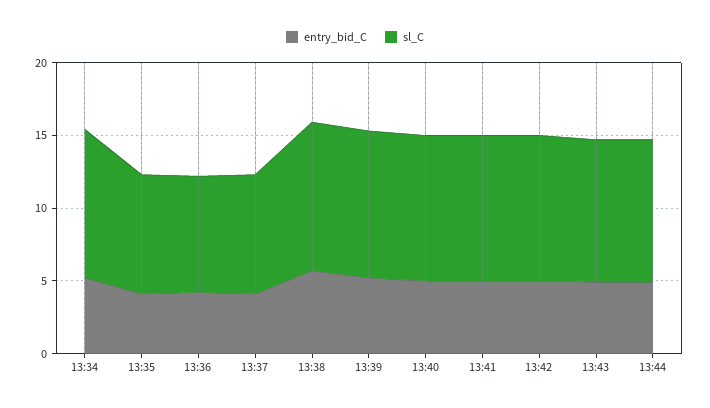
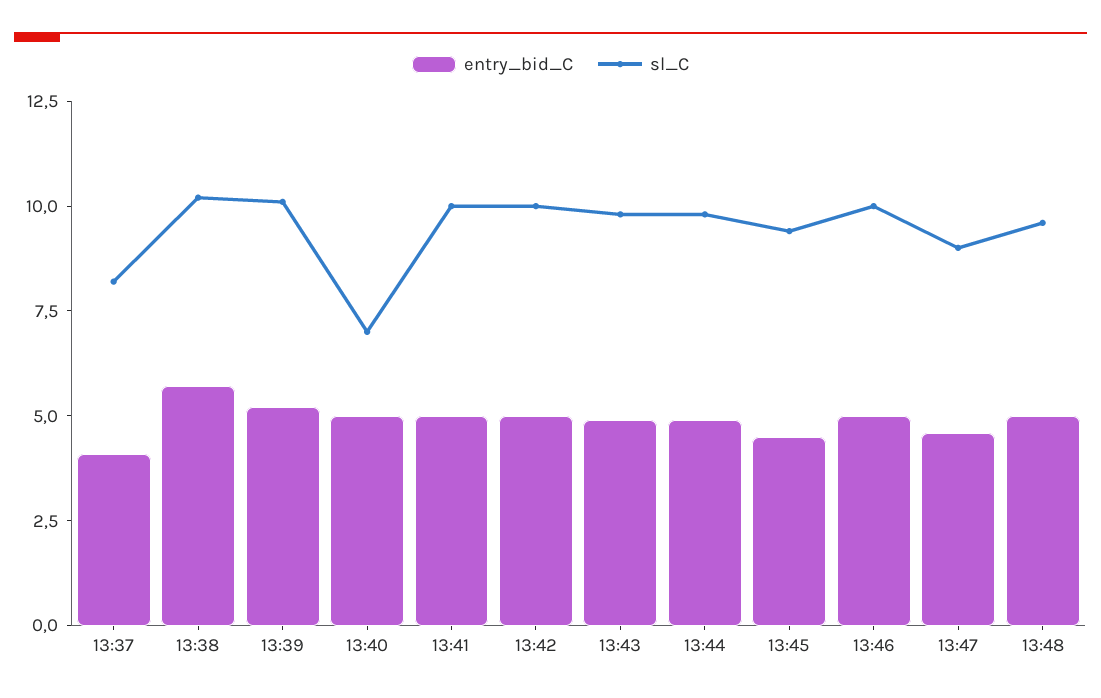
entry_bid_C, 13:34: 5 -> none
sl_C, 13:34: 10 -> none
entry_bid_C, 13:35: 4 -> none
sl_C, 13:35: 8 -> none
entry_bid_C, 13:36: 4 -> none
sl_C, 13:36: 8 -> none
sl_C, 13:40: 10 -> 7
entry_bid_C, 13:45: none -> 4.5
sl_C, 13:45: none -> 9.5
entry_bid_C, 13:46: none -> 5
sl_C, 13:46: none -> 10
entry_bid_C, 13:47: none -> 4.5
sl_C, 13:47: none -> 9
entry_bid_C, 13:48: none -> 5
sl_C, 13:48: none -> 9.5

